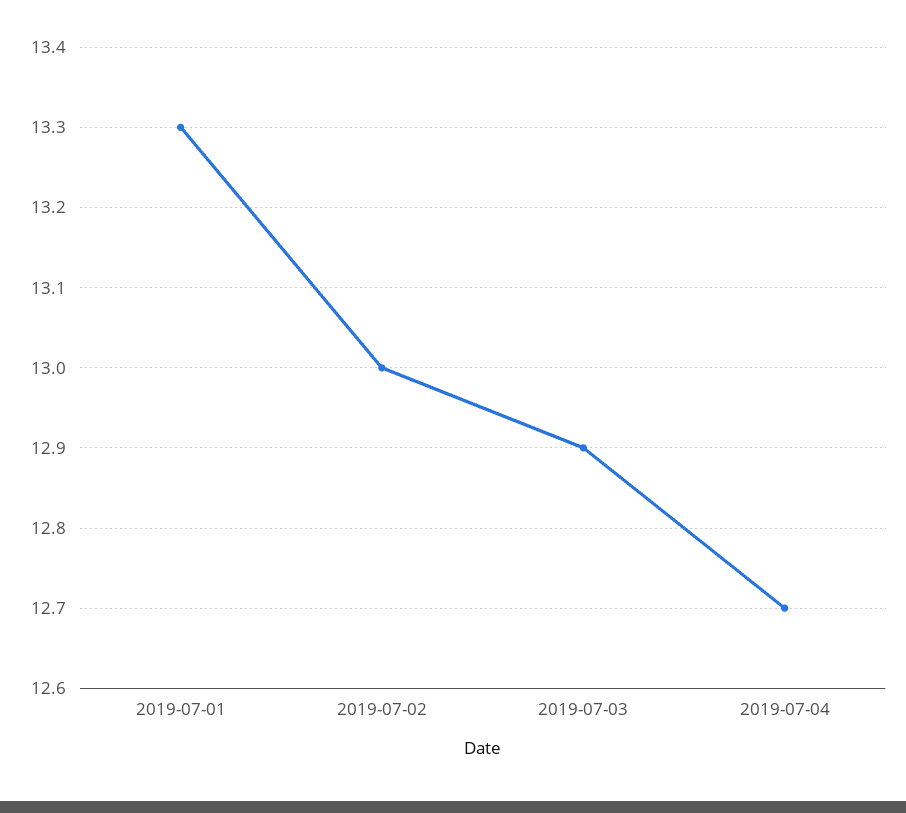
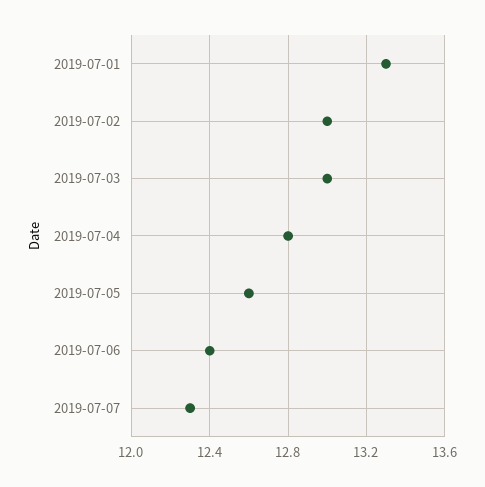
2019-07-03: 12.9 -> 13
2019-07-04: 12.7 -> 12.8
2019-07-05: none -> 12.6
2019-07-06: none -> 12.4
2019-07-07: none -> 12.3

